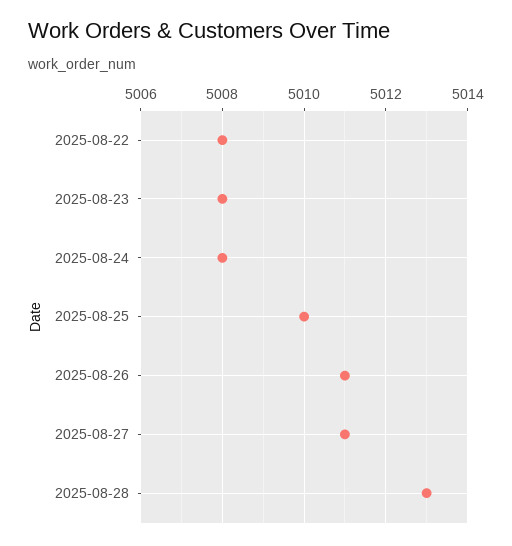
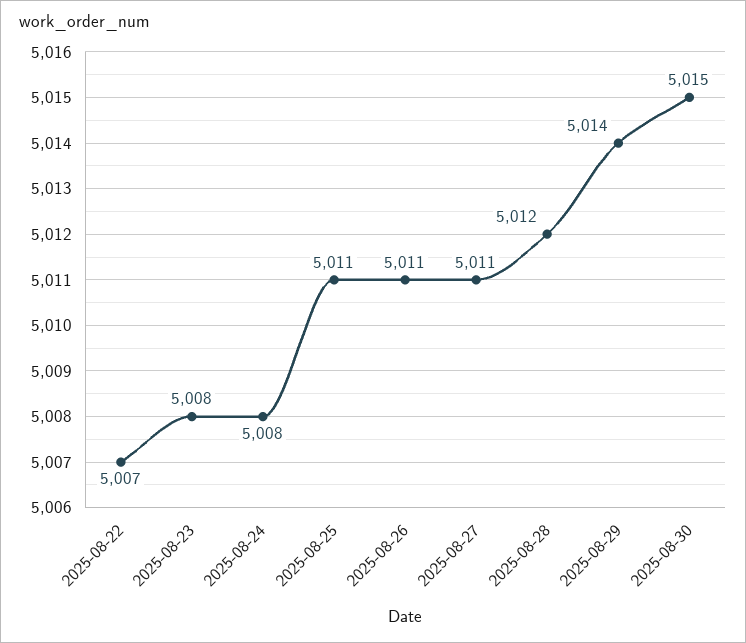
2025-08-22: 5008 -> 5007
2025-08-25: 5010 -> 5011
2025-08-28: 5013 -> 5012
2025-08-29: none -> 5014
2025-08-30: none -> 5015

